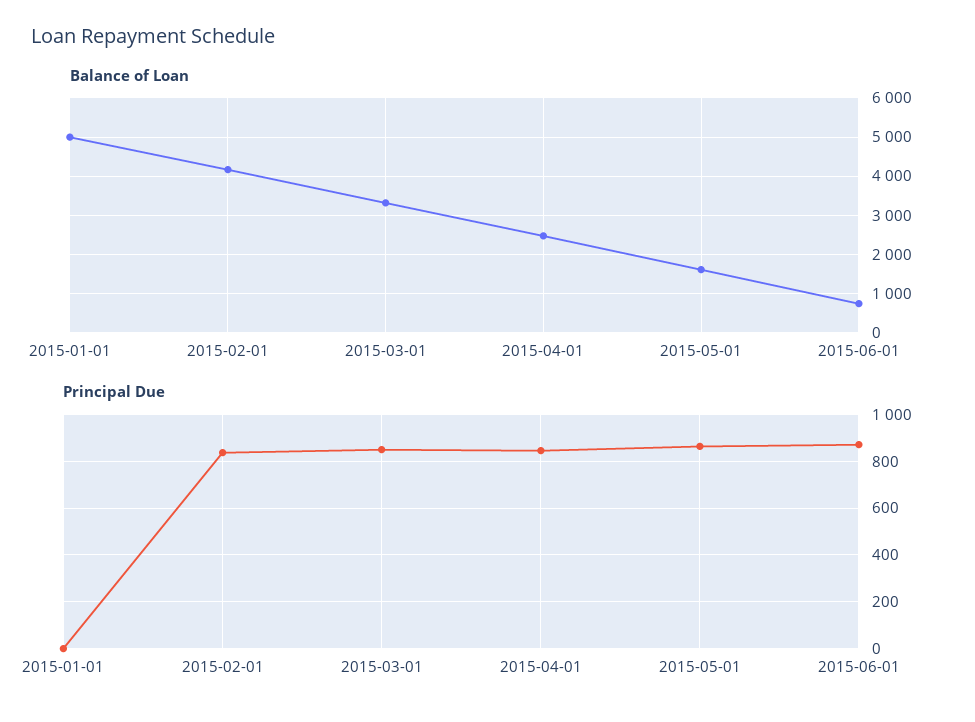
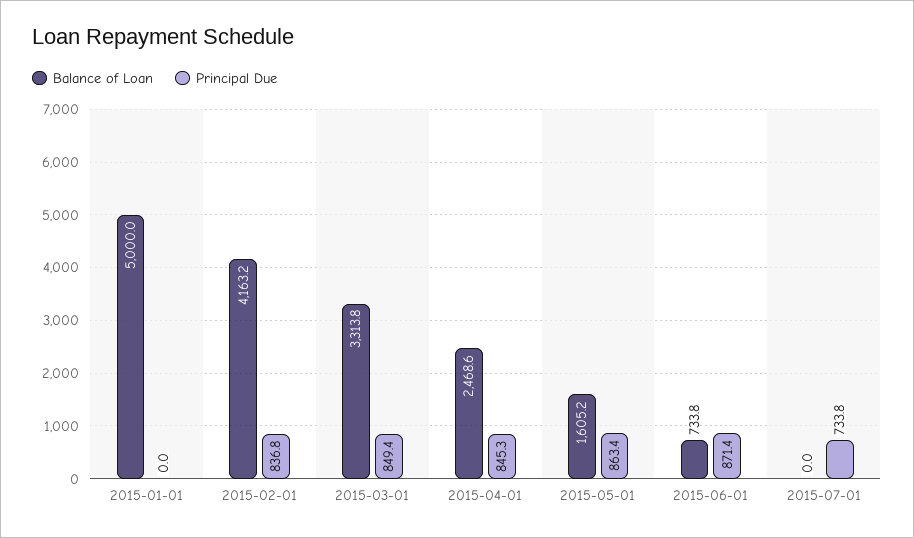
Balance of Loan, 2015-07-01: none -> 0
Principal Due, 2015-07-01: none -> 733.8

